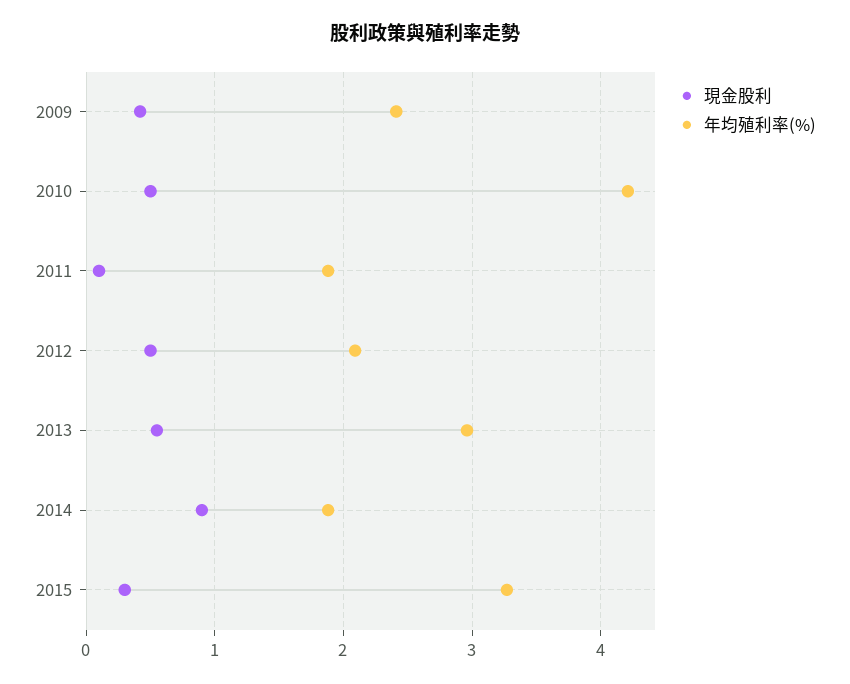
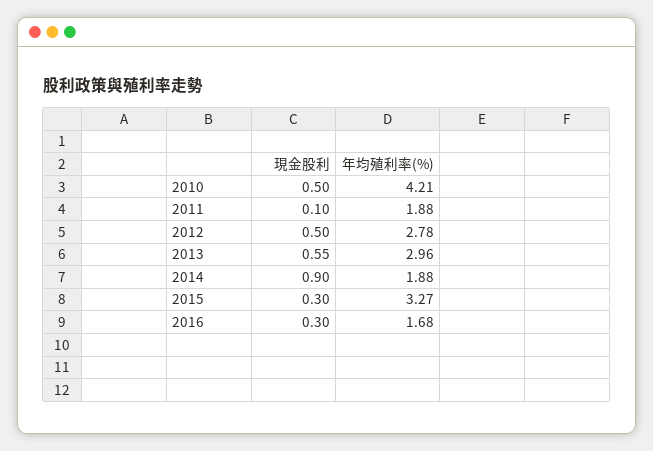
現金股利, 2009: 0.4 -> none
年均殖利率(%), 2009: 2.4 -> none
年均殖利率(%), 2012: 2.1 -> 2.78
現金股利, 2016: none -> 0.3
年均殖利率(%), 2016: none -> 1.68

